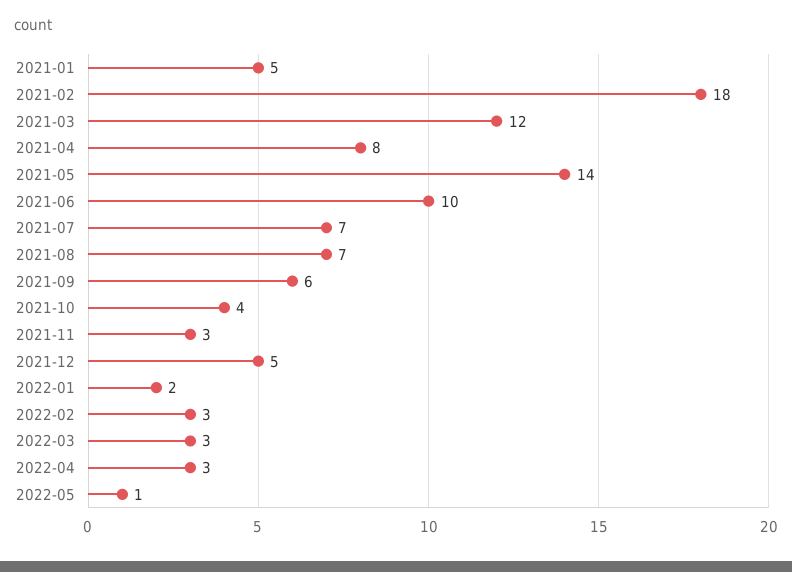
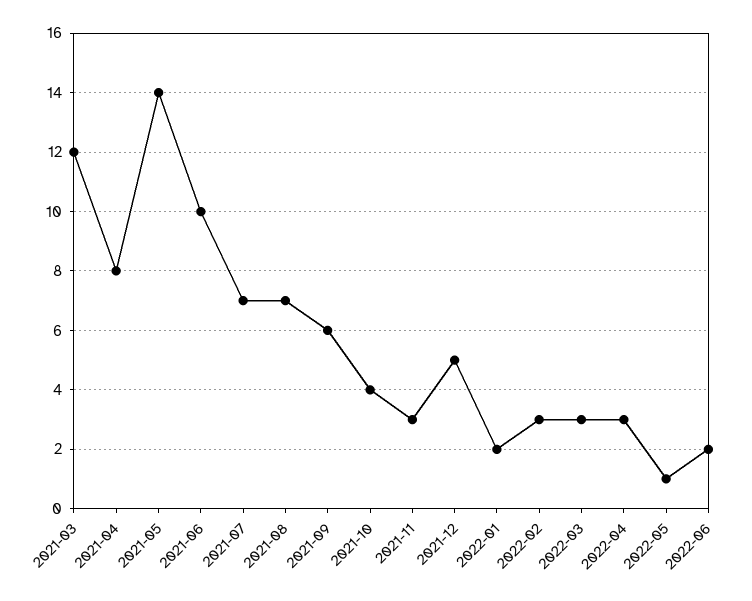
2021-01: 5 -> none
2021-02: 18 -> none
2022-06: none -> 2

